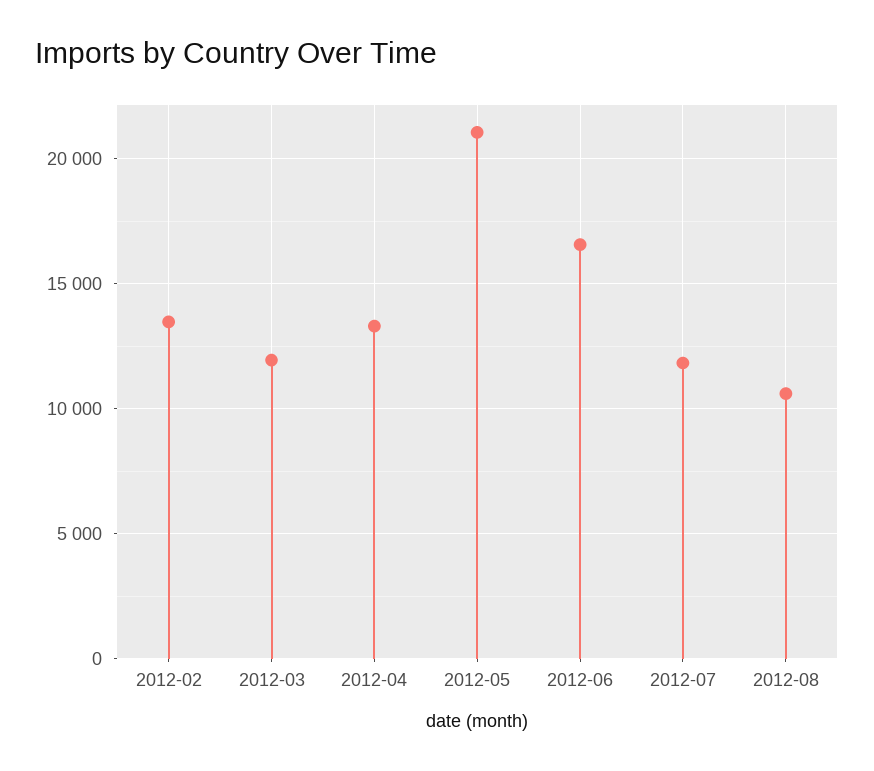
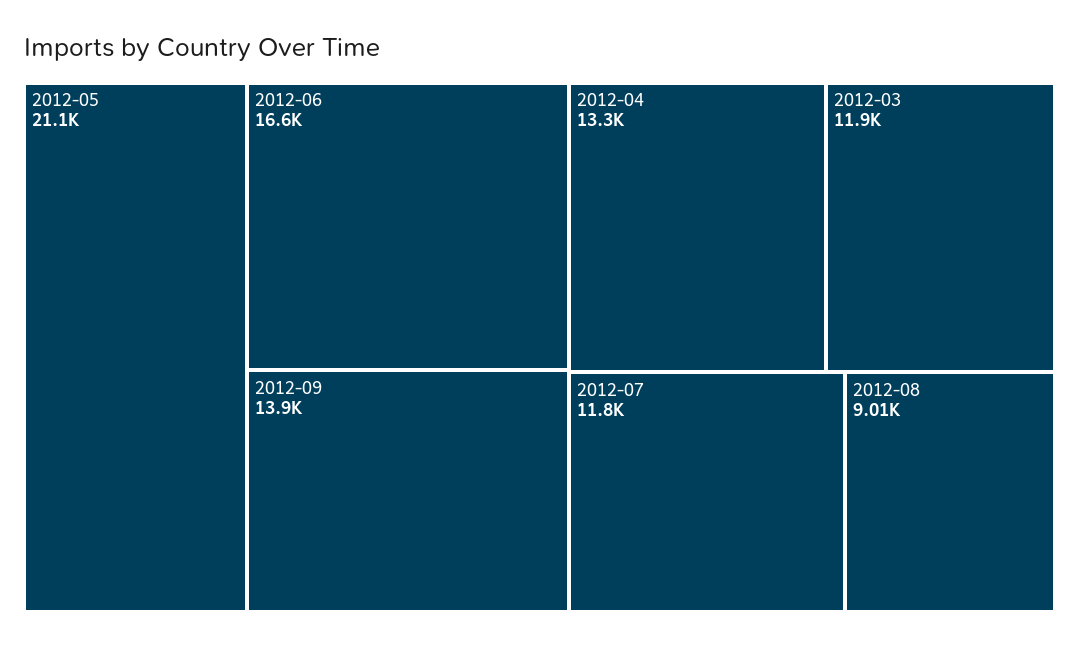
2012-02: 13500 -> none
2012-08: 10500 -> 9010
2012-09: none -> 13900

